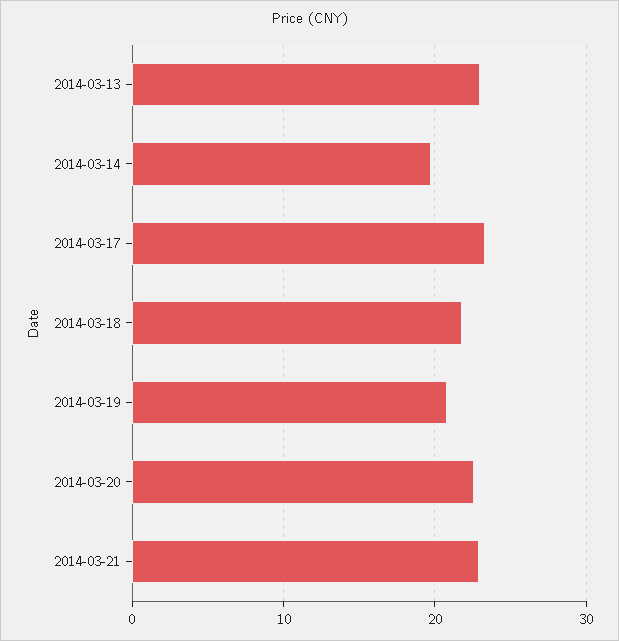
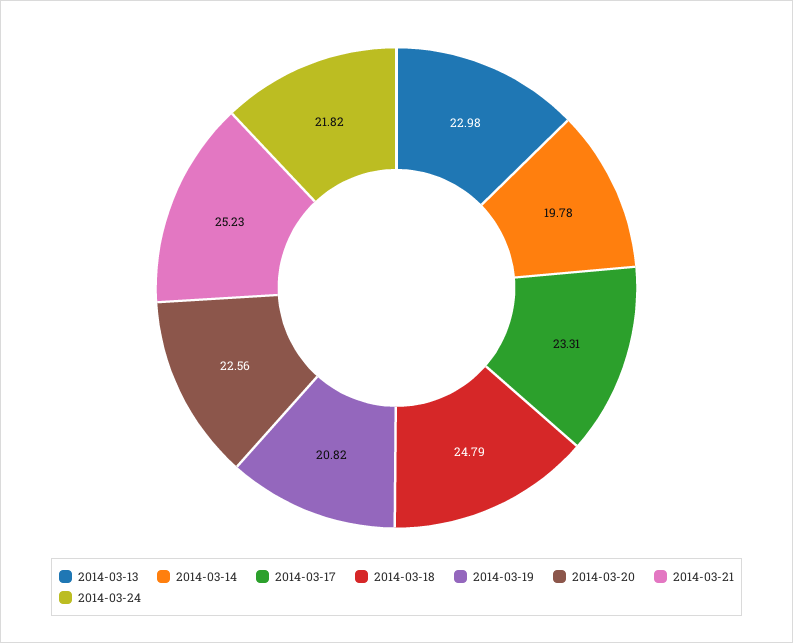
2014-03-18: 22 -> 24.79
2014-03-21: 23 -> 25.23
2014-03-24: none -> 21.82

